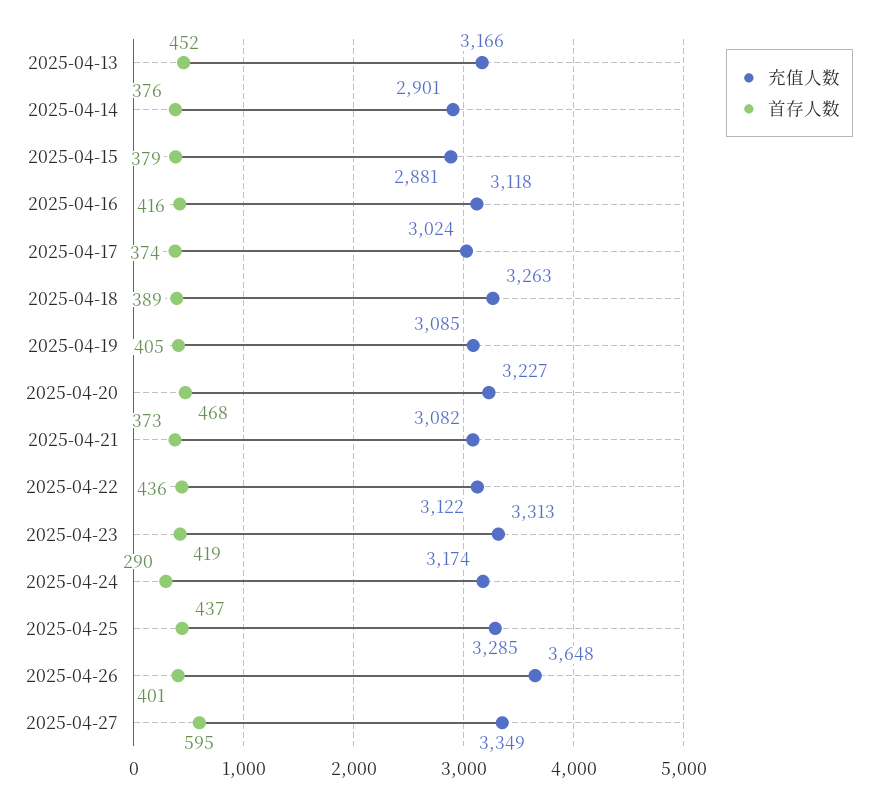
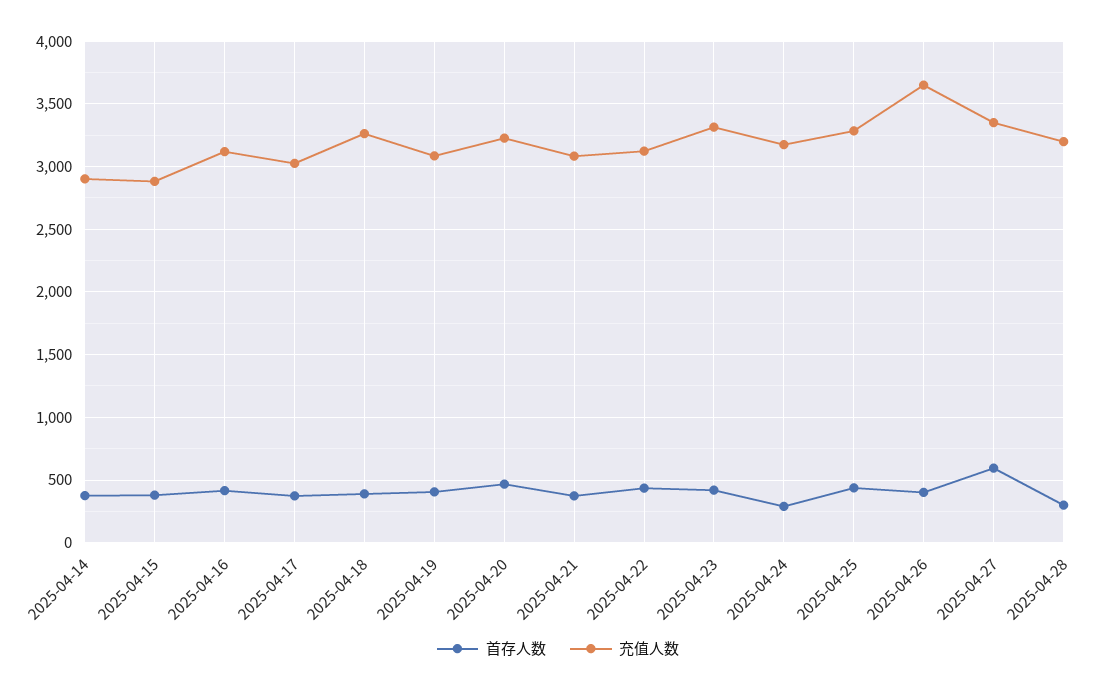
充值人数, 2025-04-13: 3166 -> none
首存人数, 2025-04-13: 452 -> none
首存人数, 2025-04-28: none -> 300
充值人数, 2025-04-28: none -> 3200

